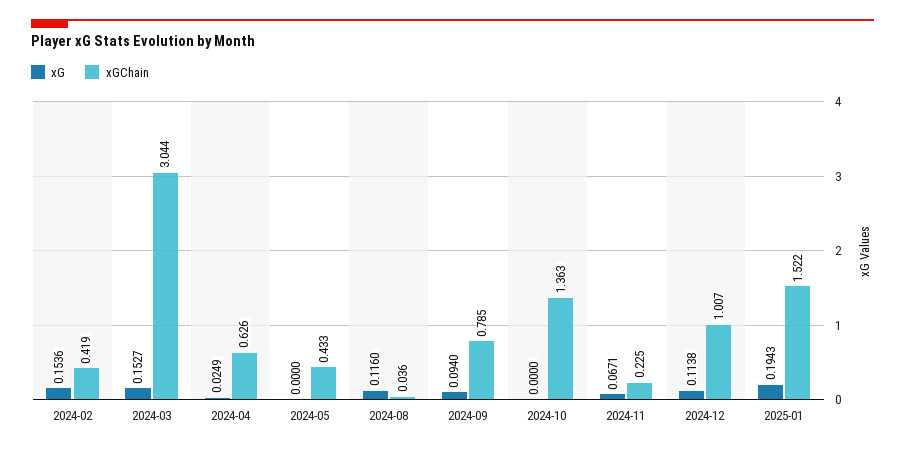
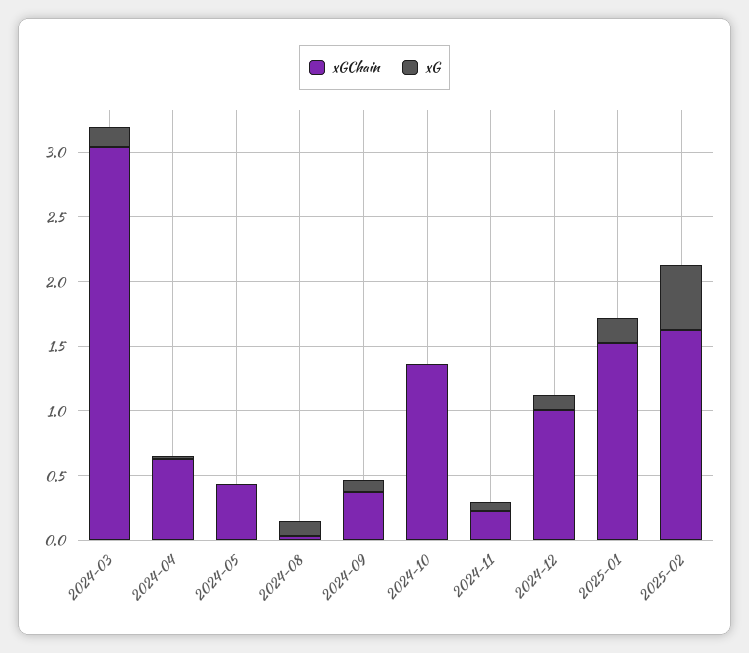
xG, 2024-02: 0.1536 -> none
xGChain, 2024-02: 0.419 -> none
xGChain, 2024-09: 0.785 -> 0.4
xGChain, 2025-02: none -> 1.6
xG, 2025-02: none -> 0.5

